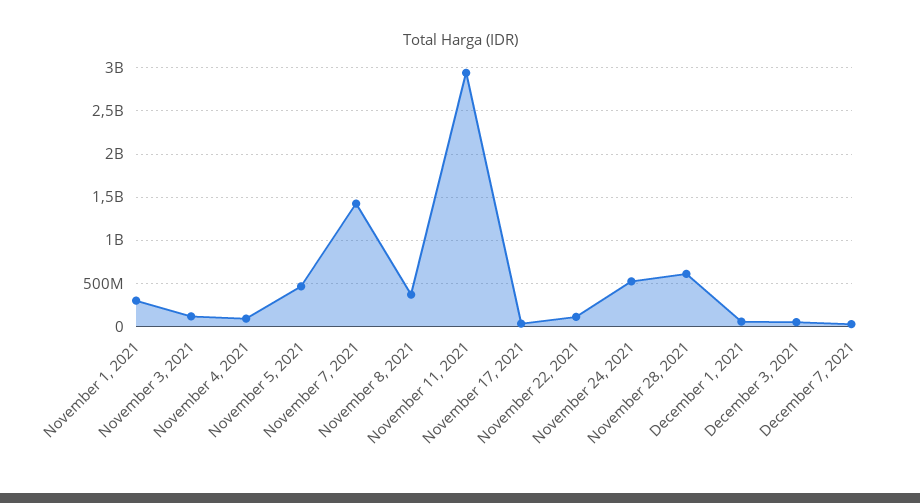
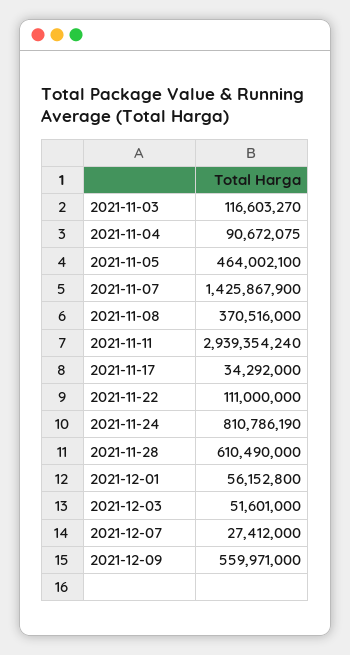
November 1, 2021: 300000000 -> none
November 24, 2021: 500000000 -> 810786190
2021-12-09: none -> 559971000

